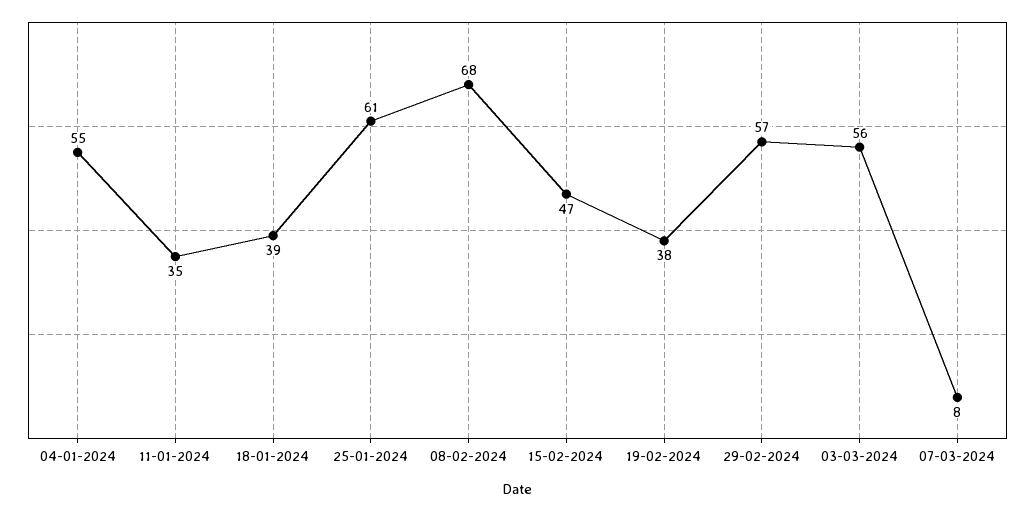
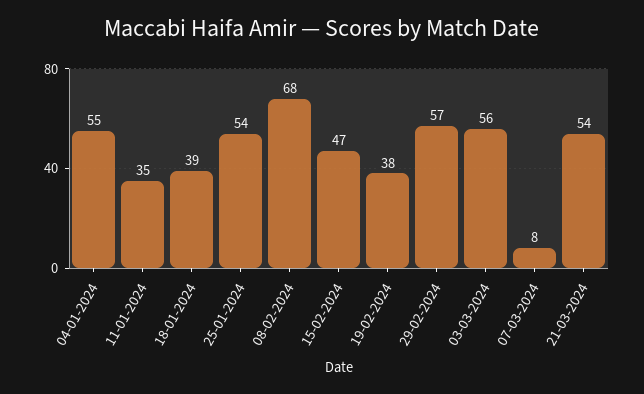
25-01-2024: 61 -> 54
21-03-2024: none -> 54

